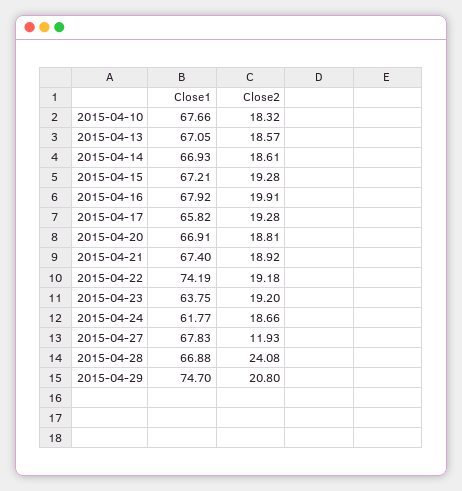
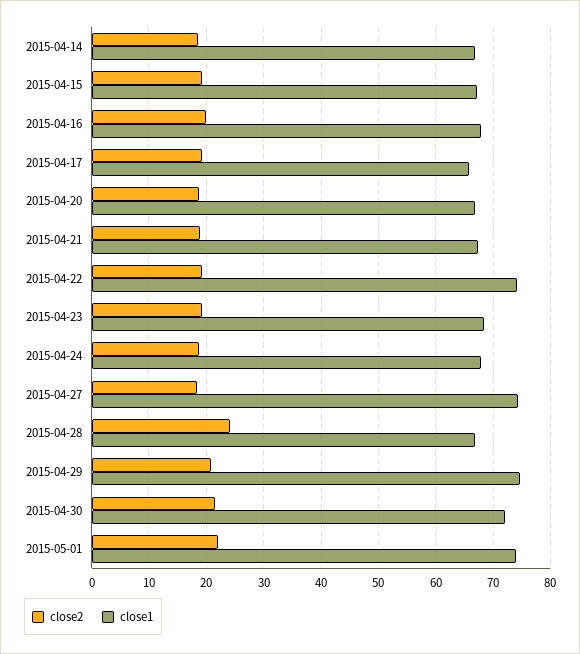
Close1, 2015-04-10: 67.66 -> none
Close2, 2015-04-10: 18.32 -> none
Close1, 2015-04-13: 67.05 -> none
Close2, 2015-04-13: 18.57 -> none
Close1, 2015-04-23: 63.75 -> 68
Close1, 2015-04-24: 61.77 -> 68
Close1, 2015-04-27: 67.83 -> 74
Close2, 2015-04-27: 11.93 -> 18
Close2, 2015-04-30: none -> 22
Close1, 2015-04-30: none -> 72
Close2, 2015-05-01: none -> 22
Close1, 2015-05-01: none -> 74

